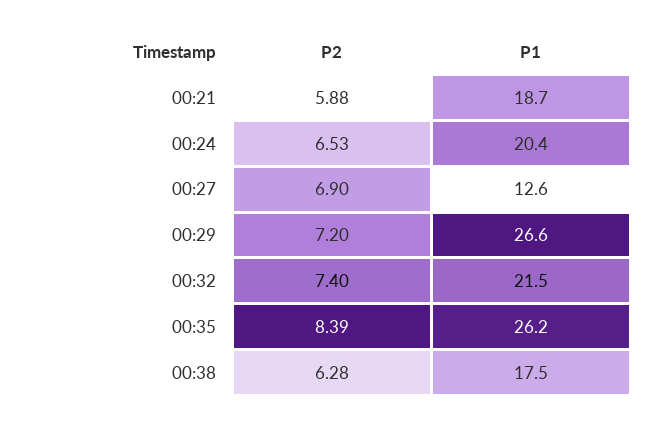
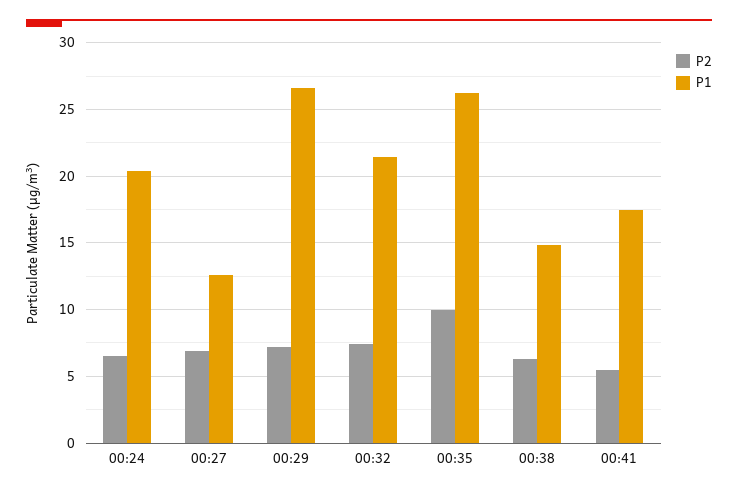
P2, 00:21: 5.88 -> none
P1, 00:21: 18.7 -> none
P2, 00:35: 8.39 -> 10
P1, 00:38: 17.5 -> 15
P2, 00:41: none -> 5.5
P1, 00:41: none -> 17.5

